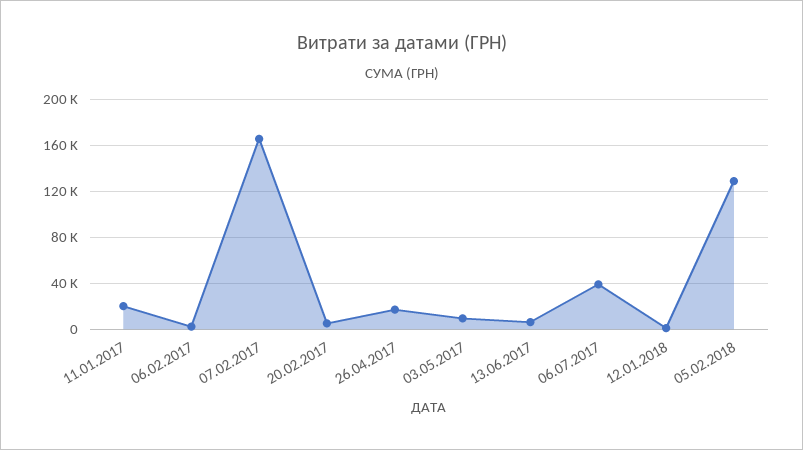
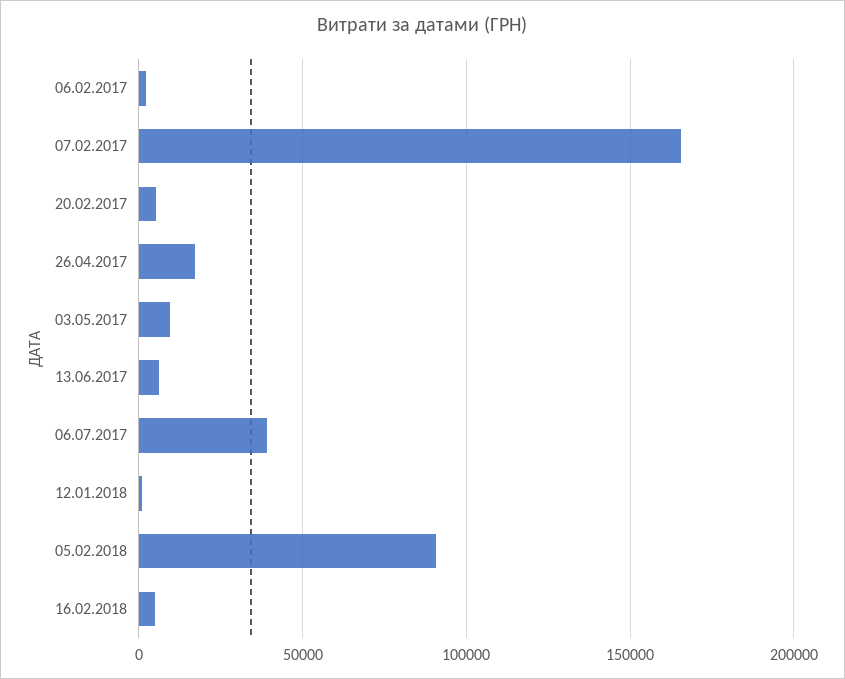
11.01.2017: 20000 -> none
05.02.2018: 130000 -> 90000
16.02.2018: none -> 5000

